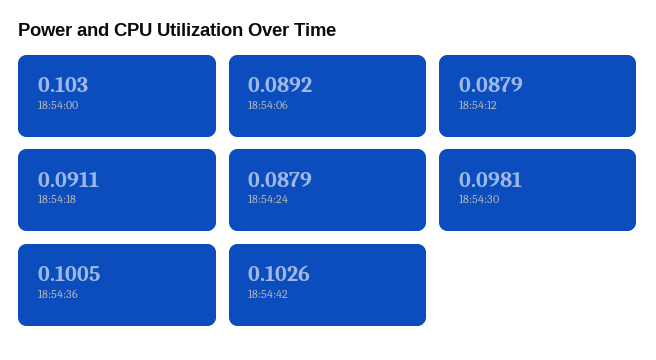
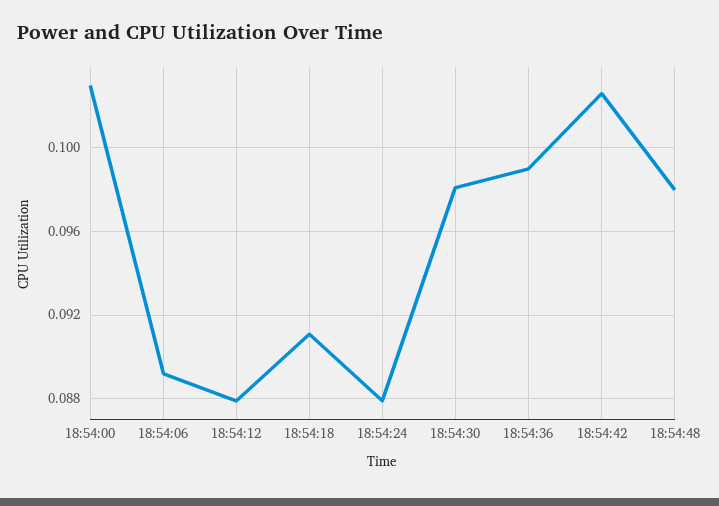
18:54:36: 0.1005 -> 0.099
18:54:48: none -> 0.098

